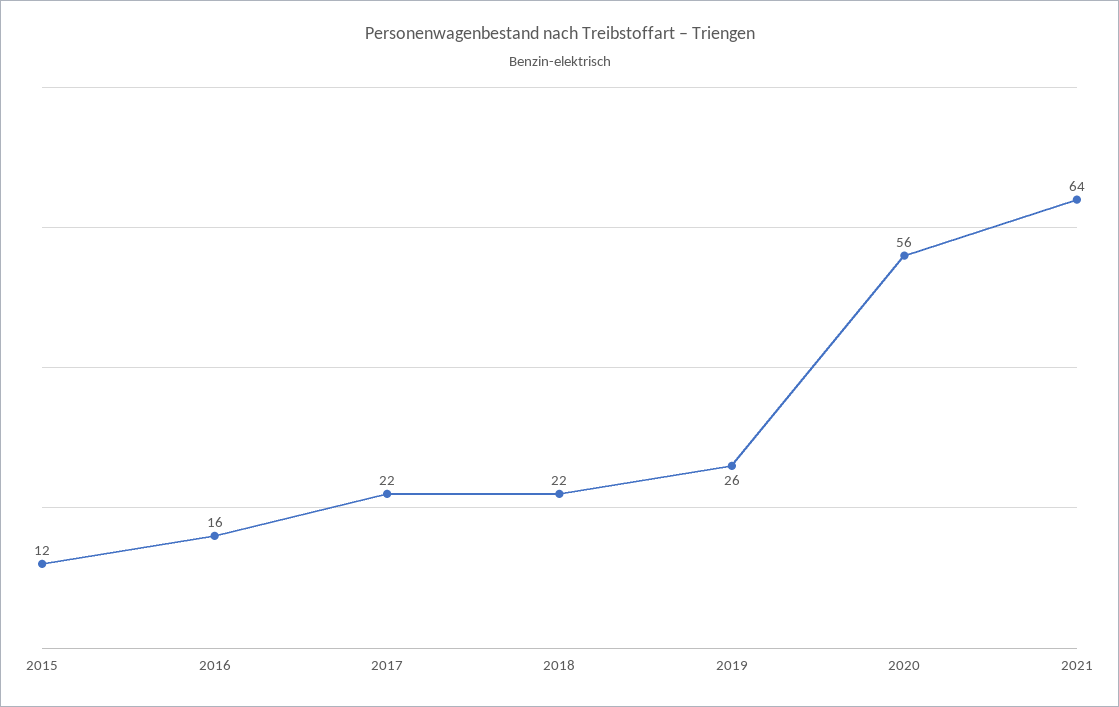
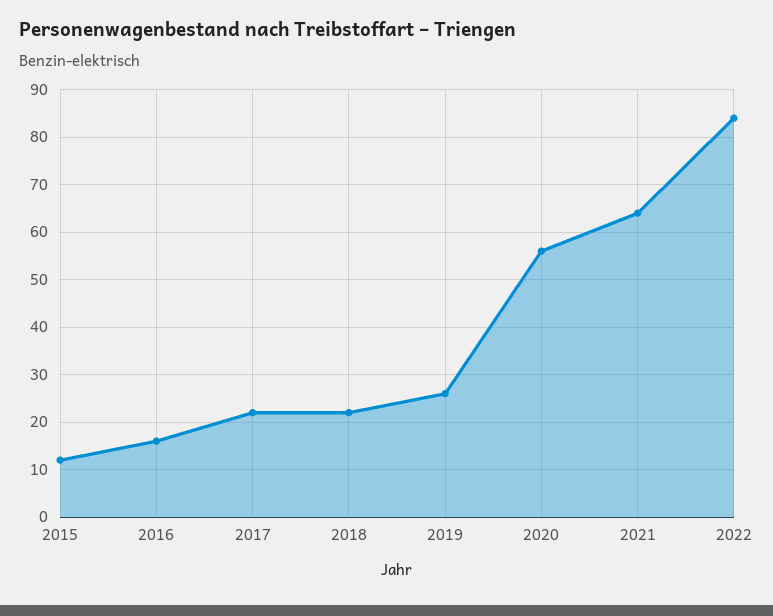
2022: none -> 85

